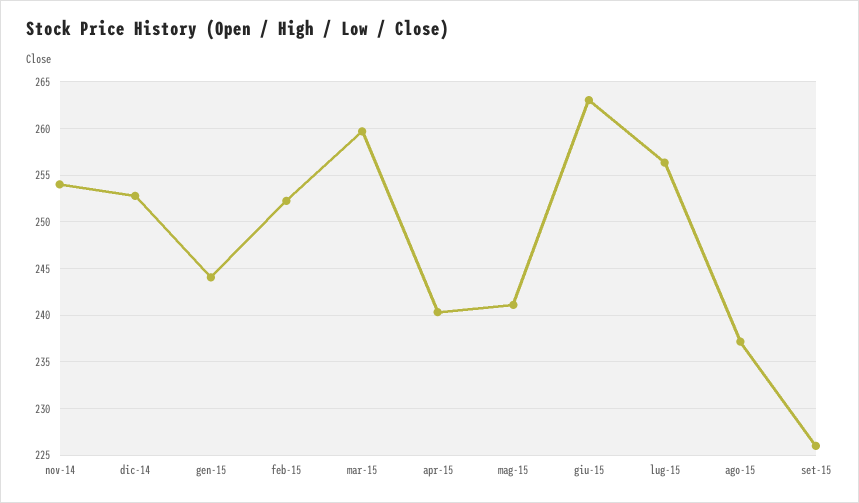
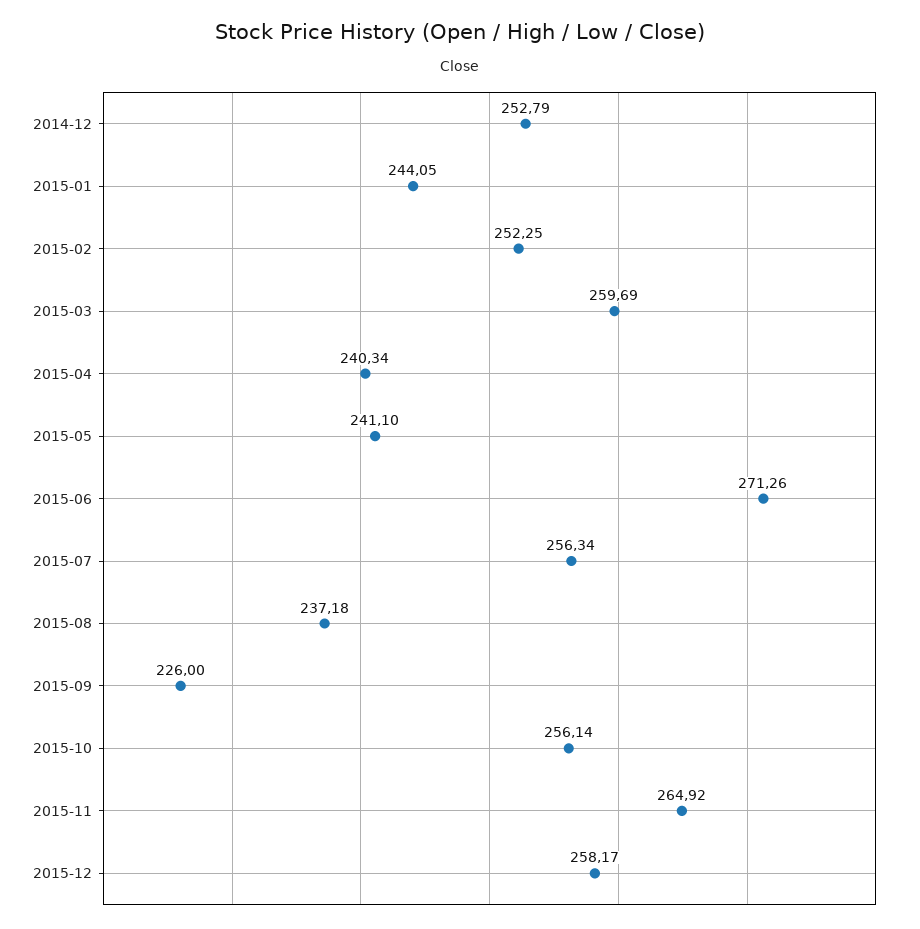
nov-14: 254 -> none
giu-15: 263 -> 271.26
2015-10: none -> 256.14
2015-11: none -> 264.92
2015-12: none -> 258.17

